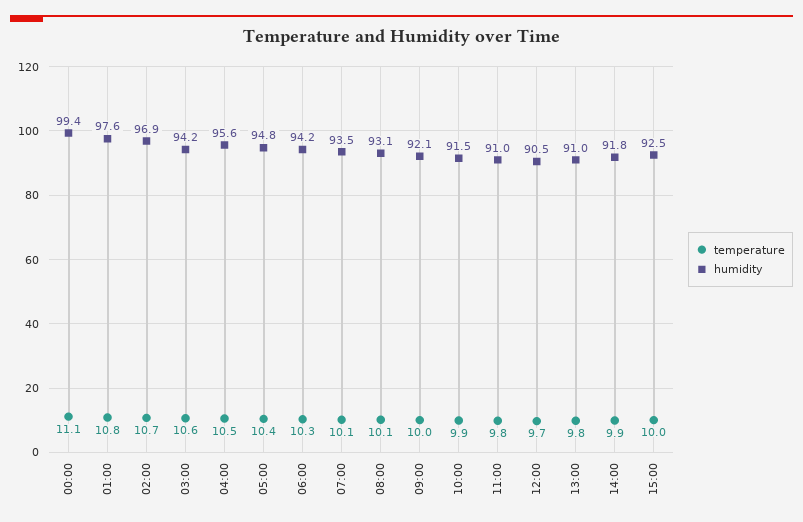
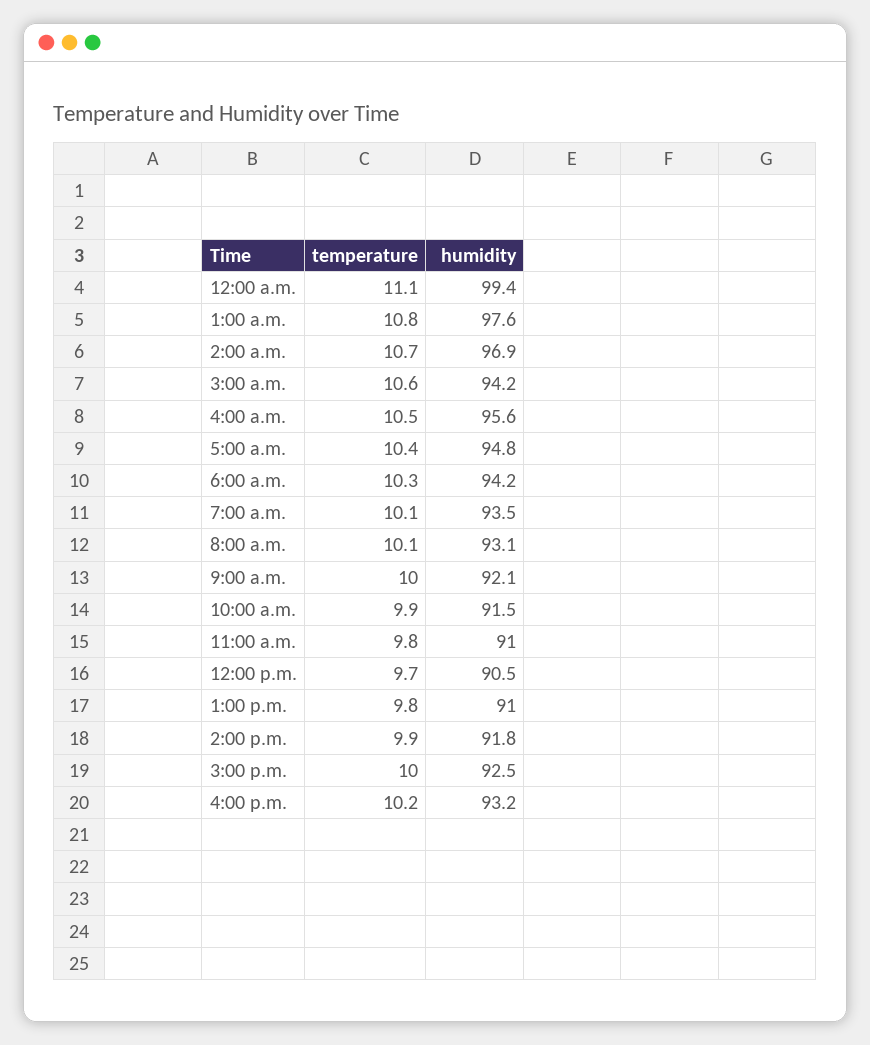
temperature, 4:00 p.m.: none -> 10.2
humidity, 4:00 p.m.: none -> 93.2

